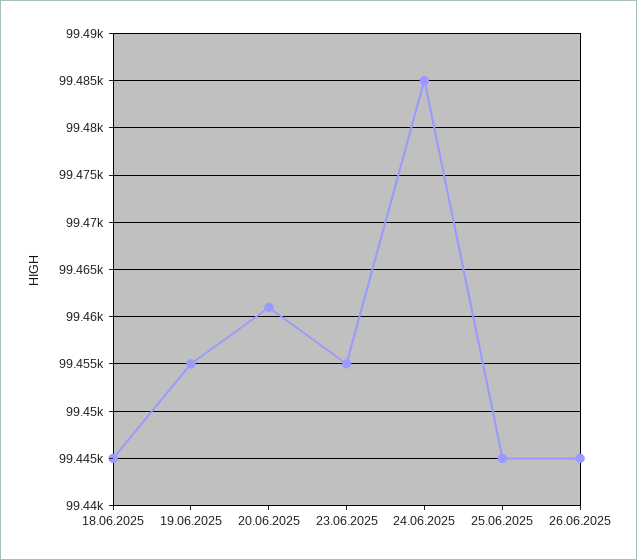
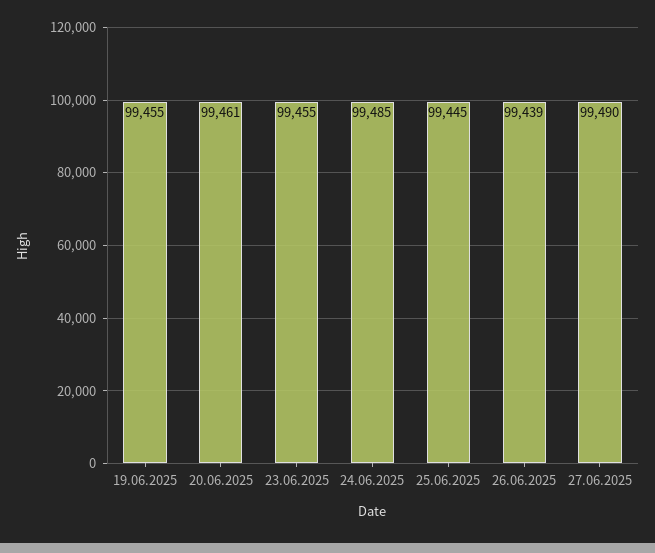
18.06.2025: 99445 -> none
26.06.2025: 99445 -> 99439
27.06.2025: none -> 99490

